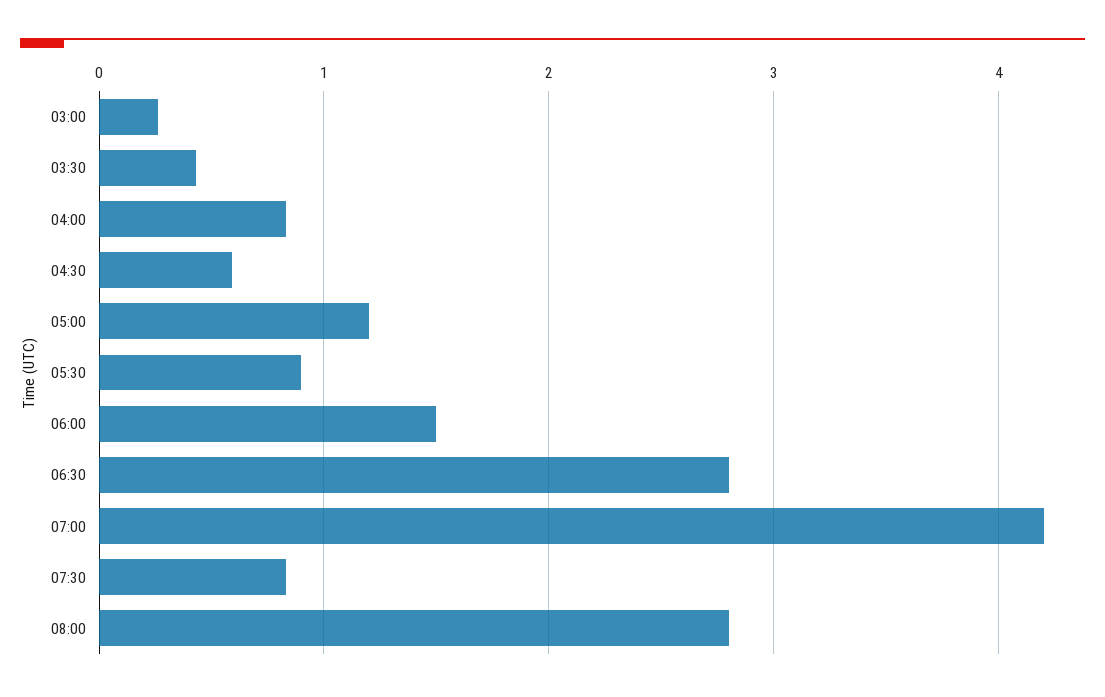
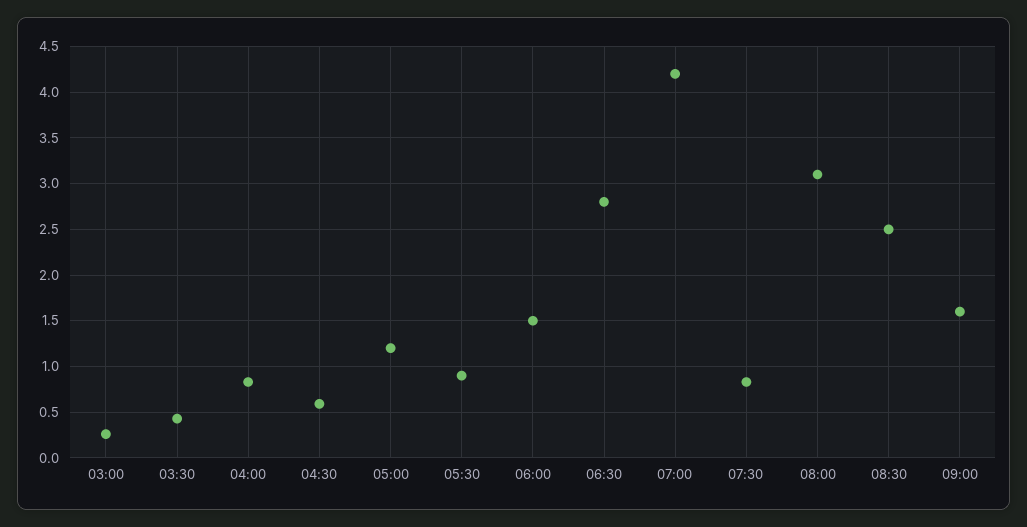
08:00: 2.8 -> 3.1
08:30: none -> 2.5
09:00: none -> 1.6

